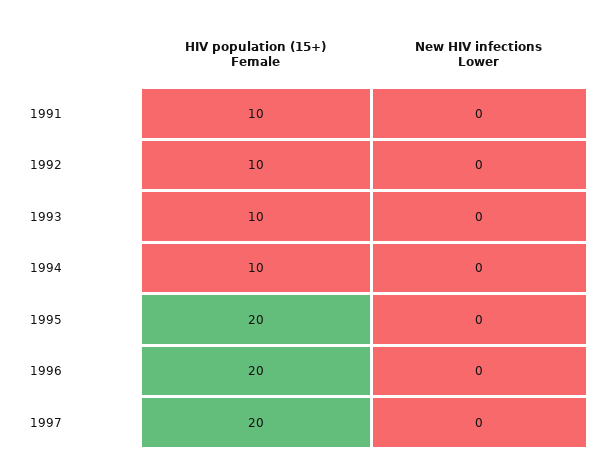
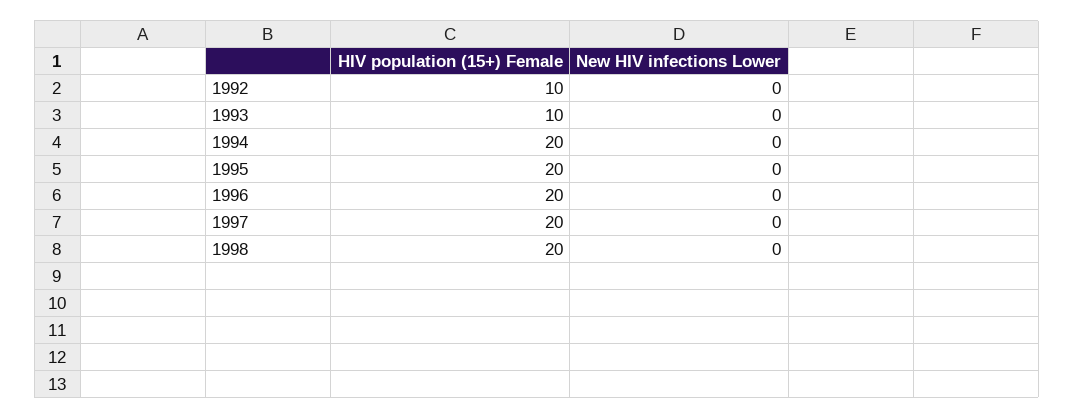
HIV population (15+) Female, 1991: 10 -> none
New HIV infections Lower, 1991: 0 -> none
HIV population (15+) Female, 1994: 10 -> 20
HIV population (15+) Female, 1998: none -> 20
New HIV infections Lower, 1998: none -> 0

